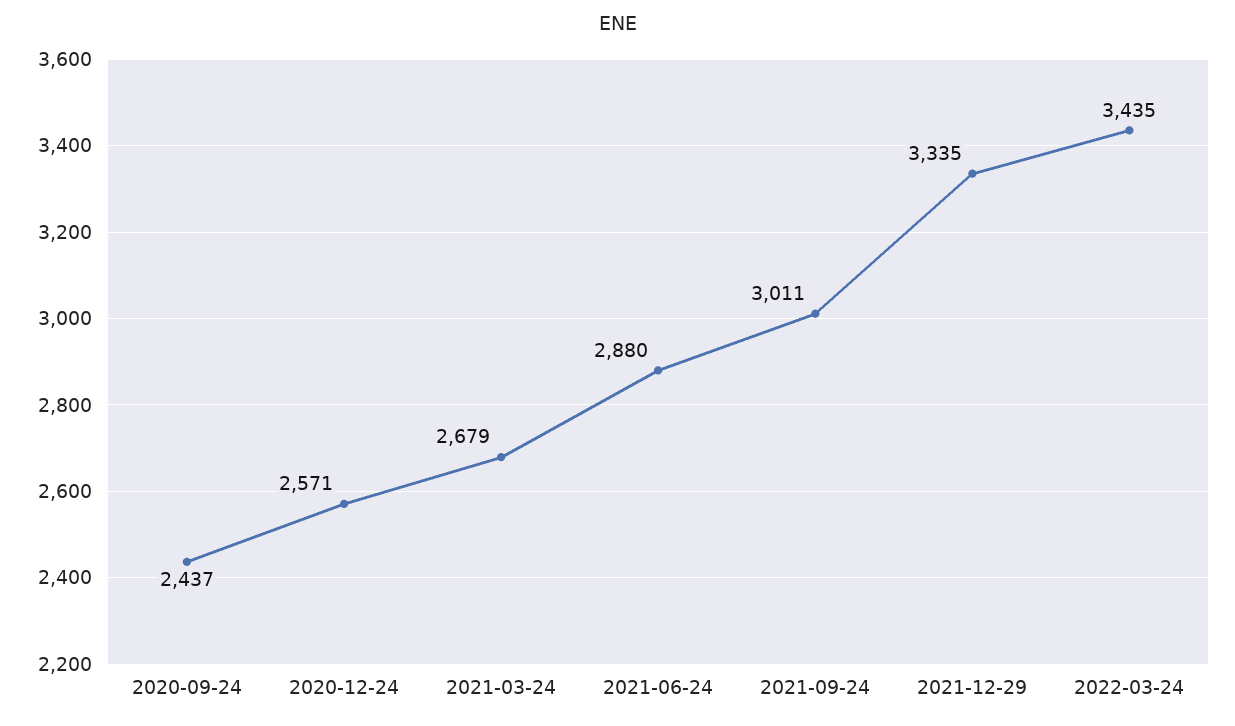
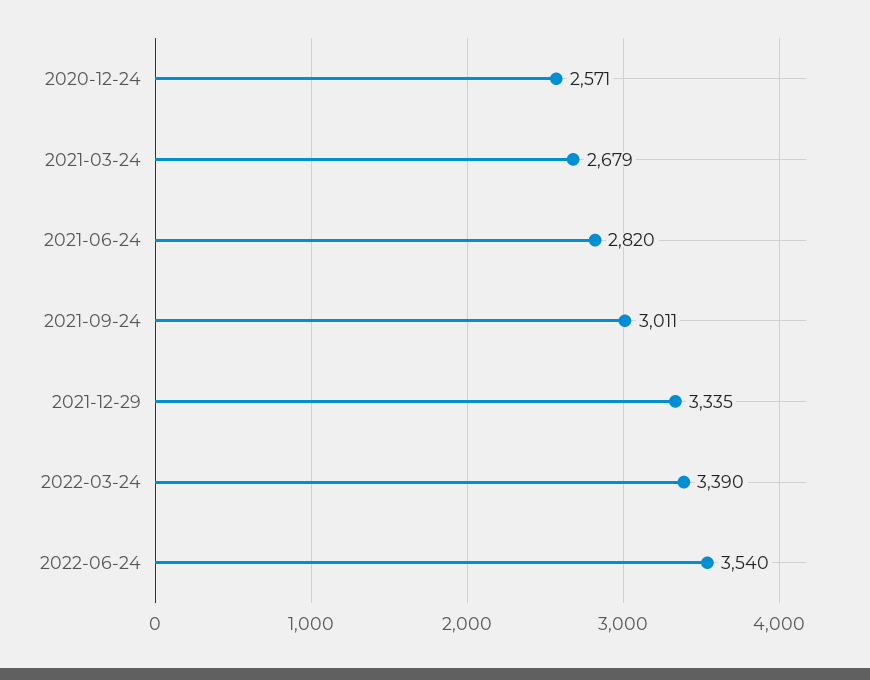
2020-09-24: 2437 -> none
2021-06-24: 2880 -> 2820
2022-03-24: 3435 -> 3390
2022-06-24: none -> 3540

